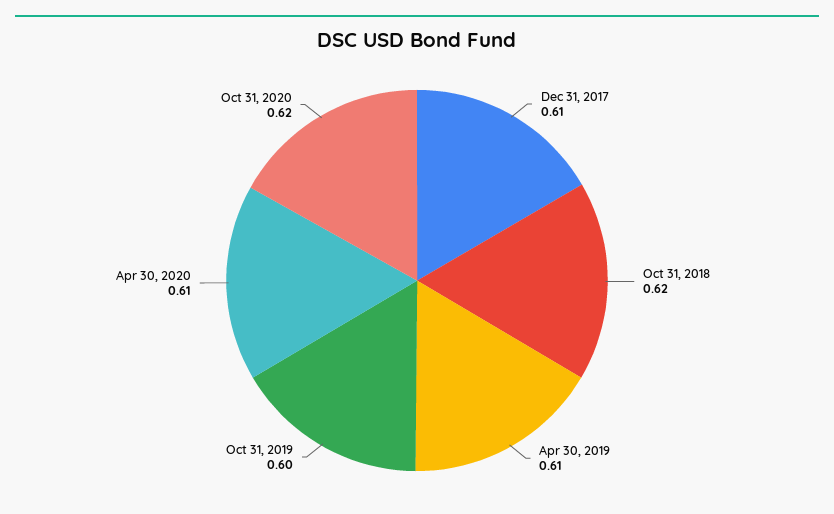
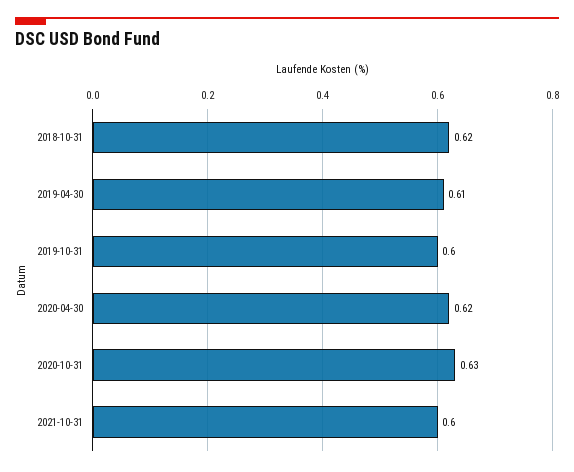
Dec 31, 2017: 0.61 -> none
Apr 30, 2020: 0.61 -> 0.62
Oct 31, 2020: 0.62 -> 0.63
2021-10-31: none -> 0.6

